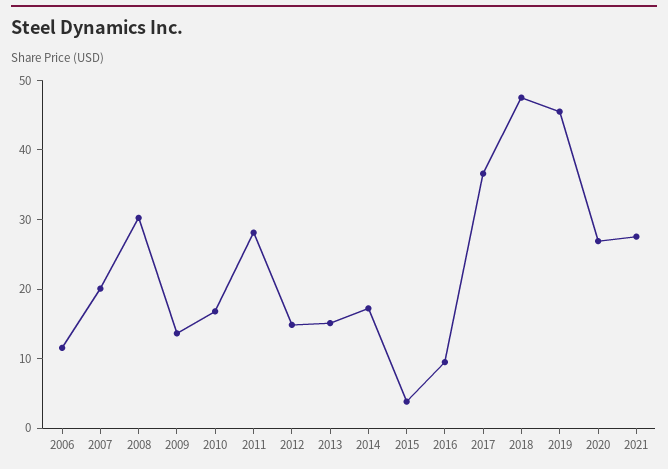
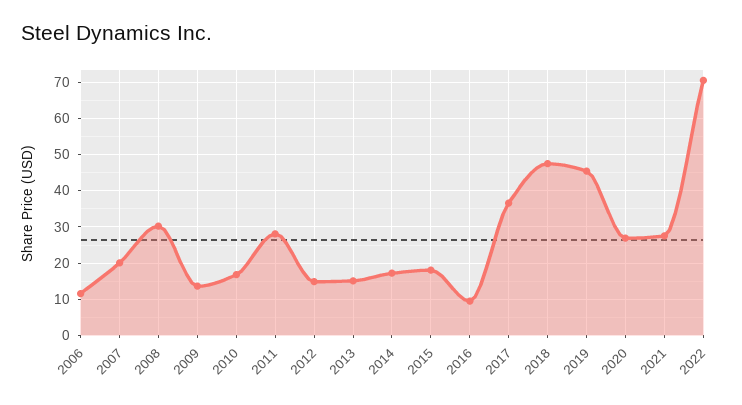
2015: 4 -> 18
2022: none -> 70

